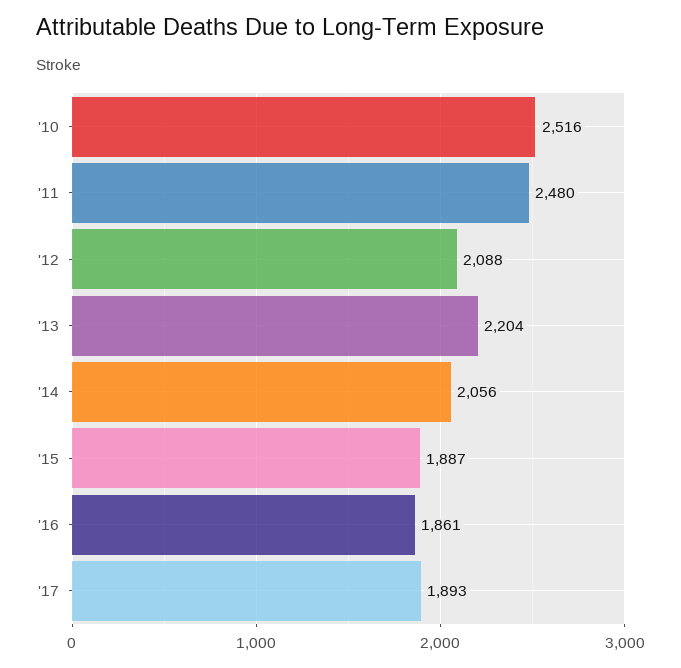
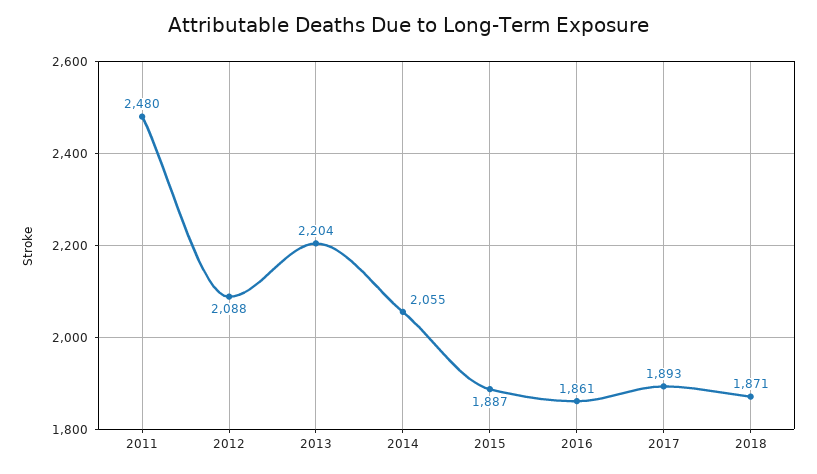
'10: 2516 -> none
'14: 2056 -> 2055
2018: none -> 1871

